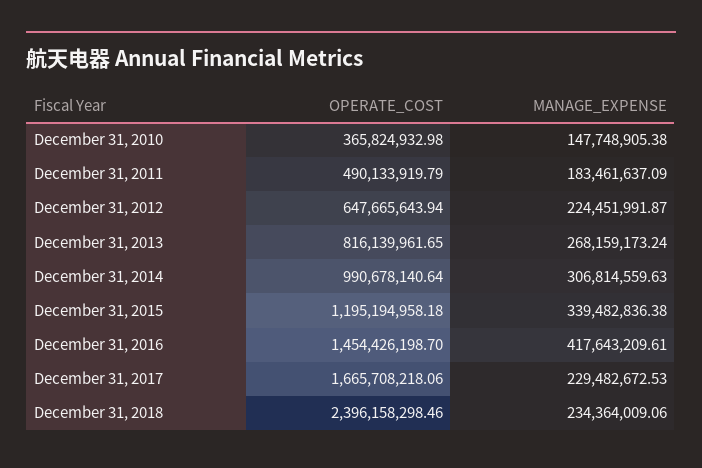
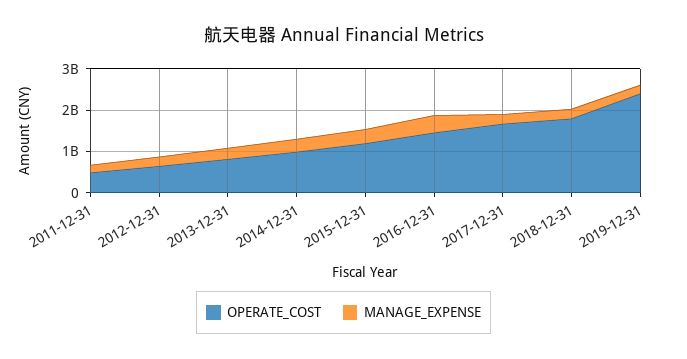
OPERATE_COST, December 31, 2010: 365824932.98 -> none
MANAGE_EXPENSE, December 31, 2010: 147748905.38 -> none
OPERATE_COST, December 31, 2018: 2396158298.46 -> 1800000000
OPERATE_COST, 2019-12-31: none -> 2400000000
MANAGE_EXPENSE, 2019-12-31: none -> 200000000

